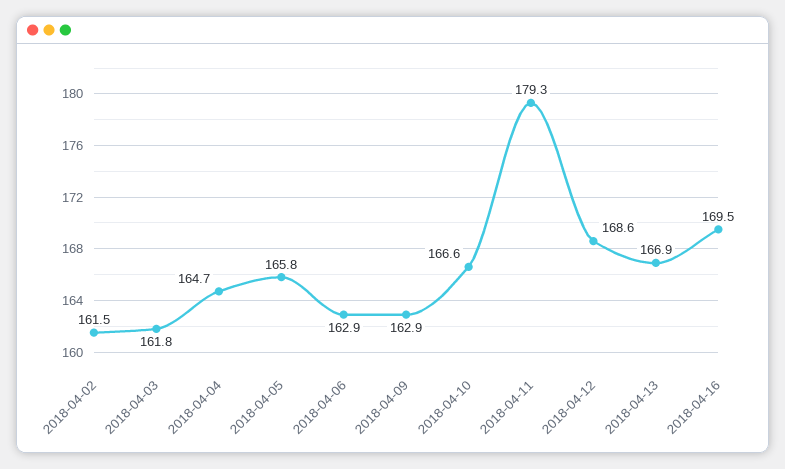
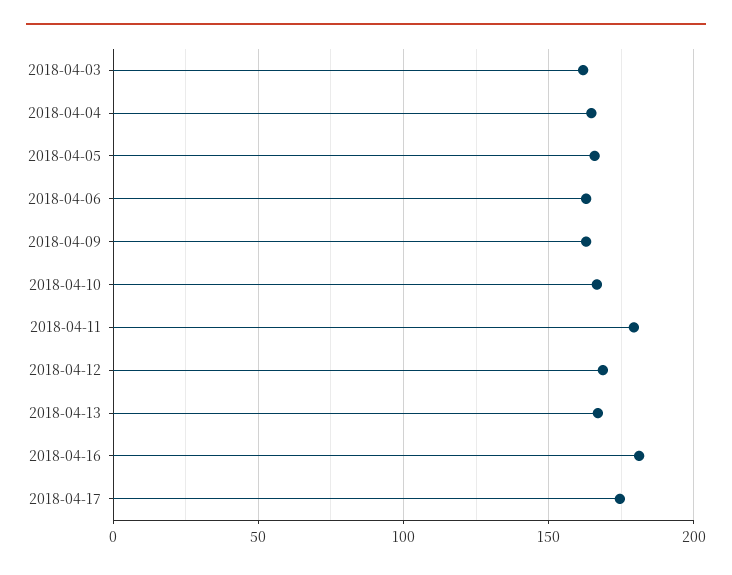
2018-04-02: 161.5 -> none
2018-04-16: 169.5 -> 180
2018-04-17: none -> 175

